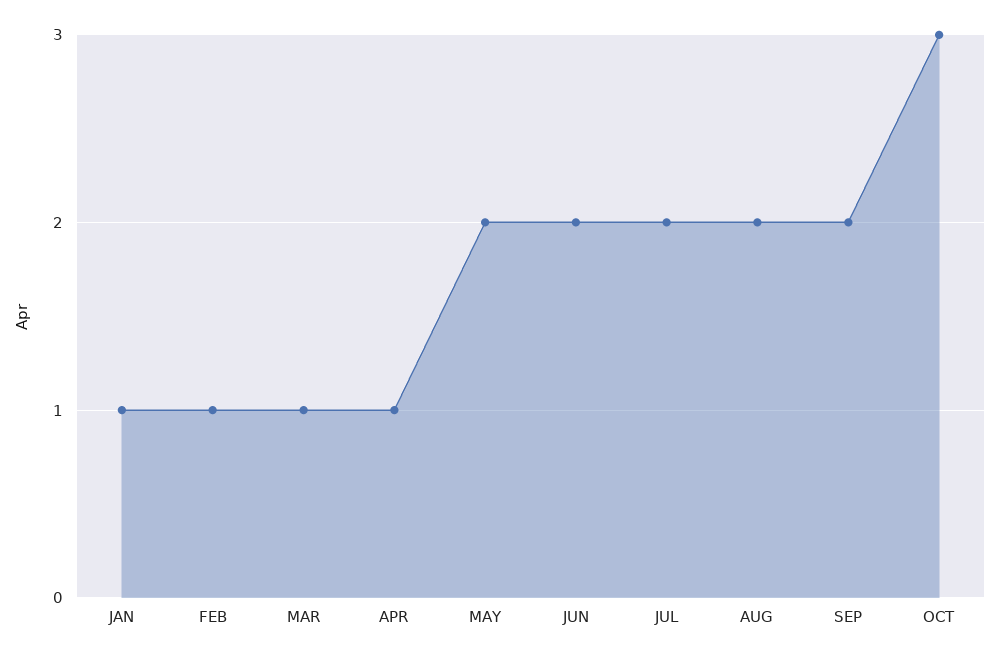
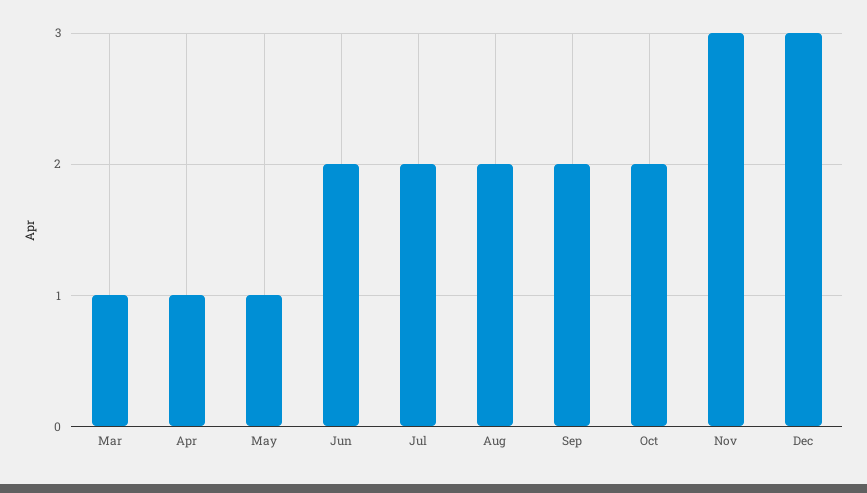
JAN: 1 -> none
FEB: 1 -> none
MAY: 2 -> 1
OCT: 3 -> 2
Nov: none -> 3
Dec: none -> 3

